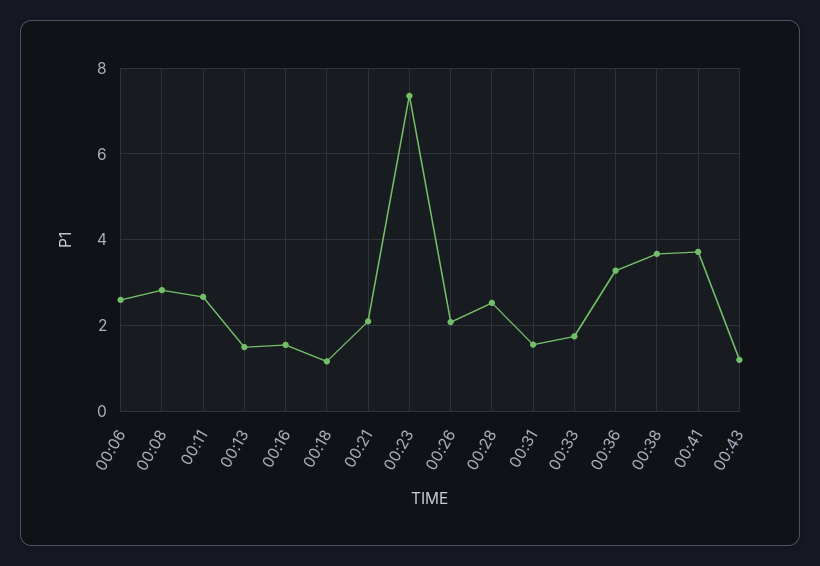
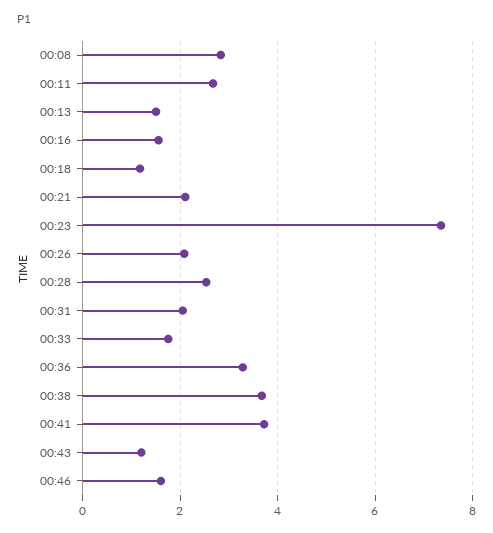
00:06: 2.6 -> none
00:31: 1.6 -> 2
00:46: none -> 1.6

